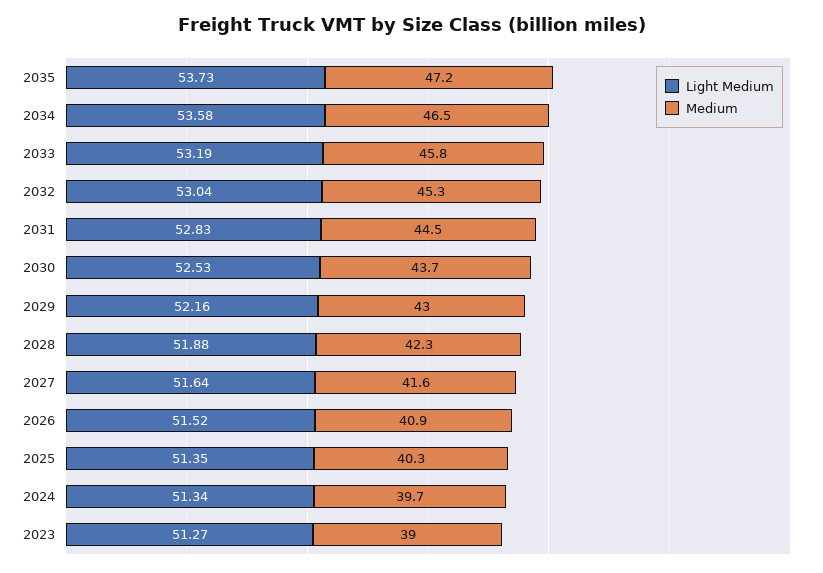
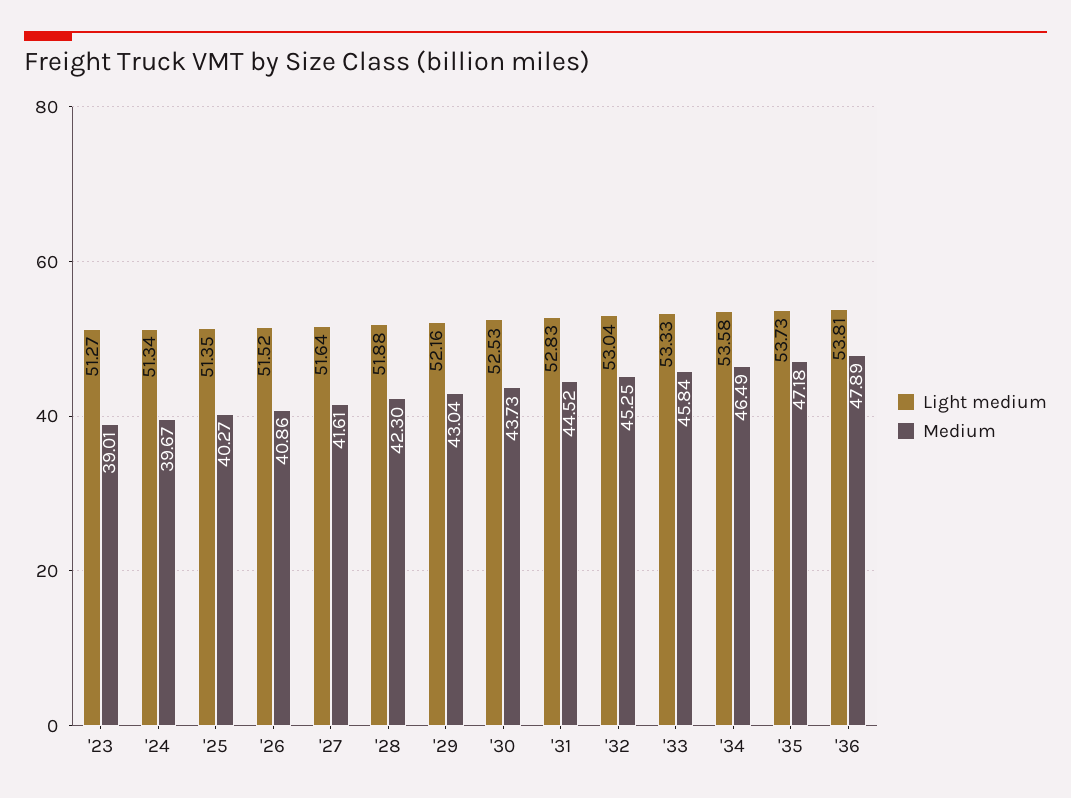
Light Medium, 2033: 53.19 -> 53.33
Light Medium, '36: none -> 53.81
Medium, '36: none -> 47.89

